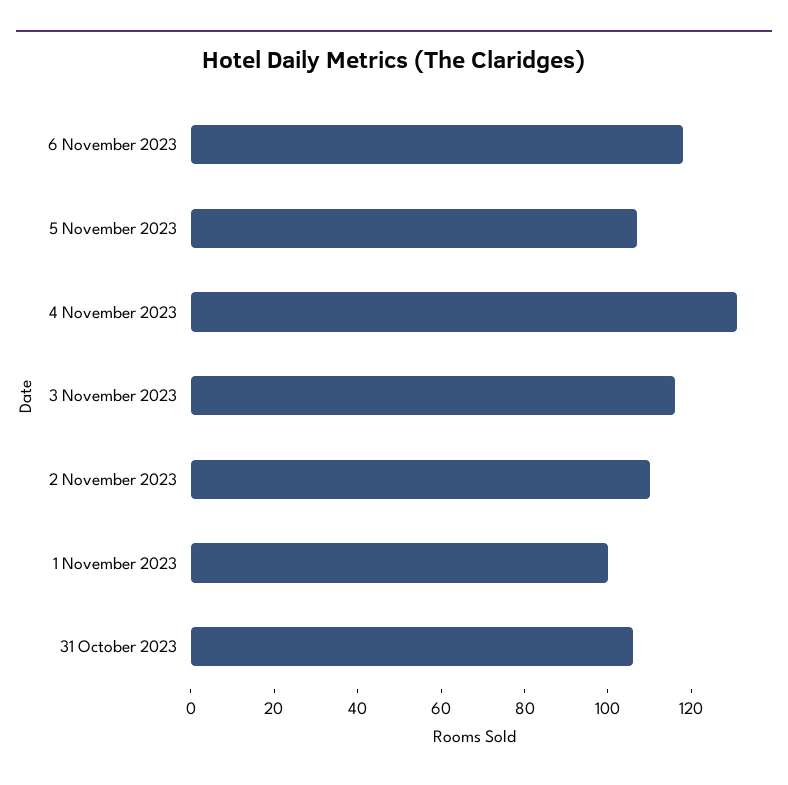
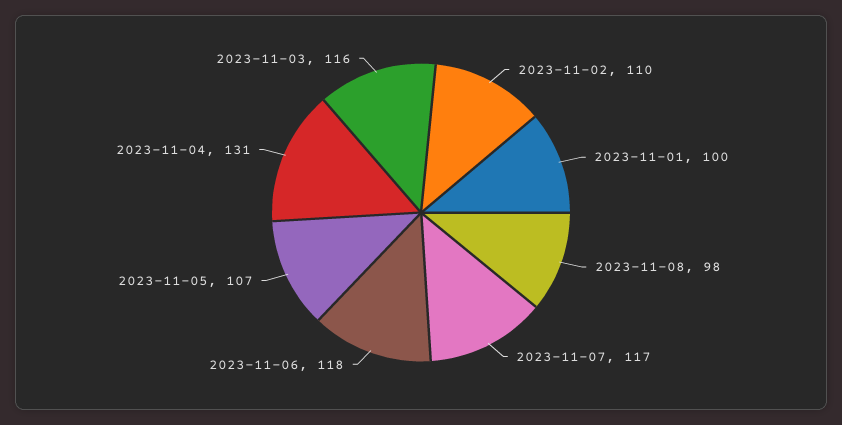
31 October 2023: 105 -> none
2023-11-08: none -> 98
2023-11-07: none -> 117

